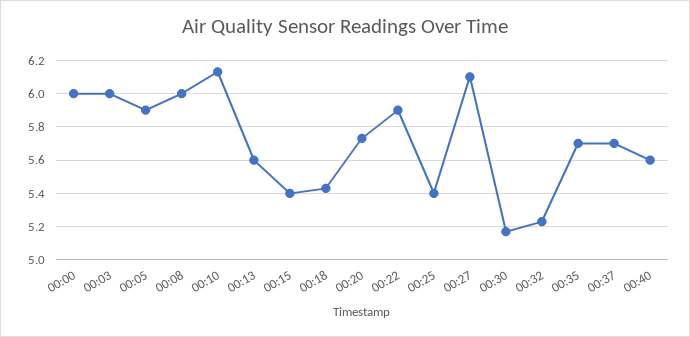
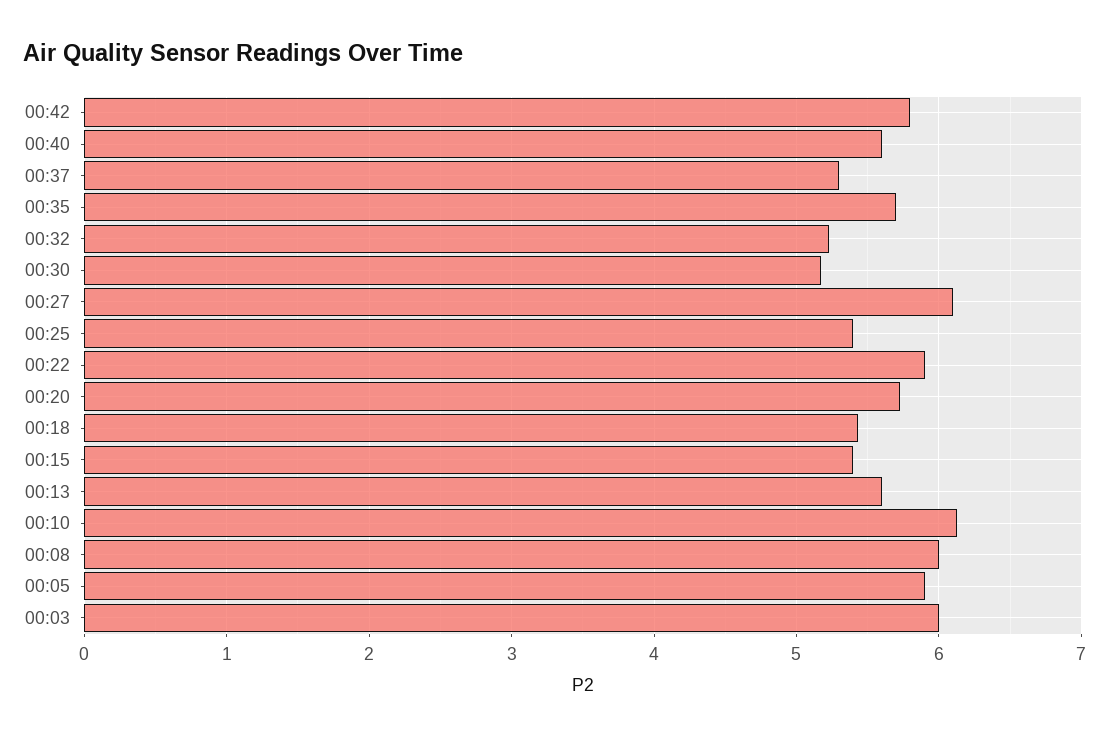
00:00: 6 -> none
00:37: 5.7 -> 5.3
00:42: none -> 5.8

